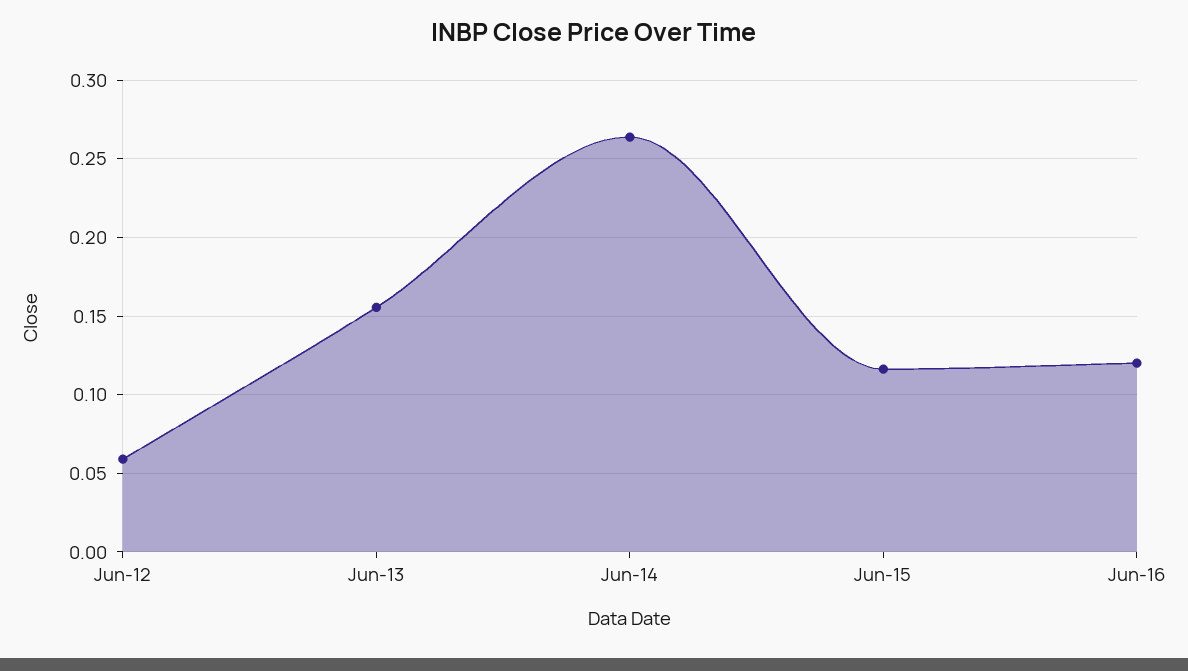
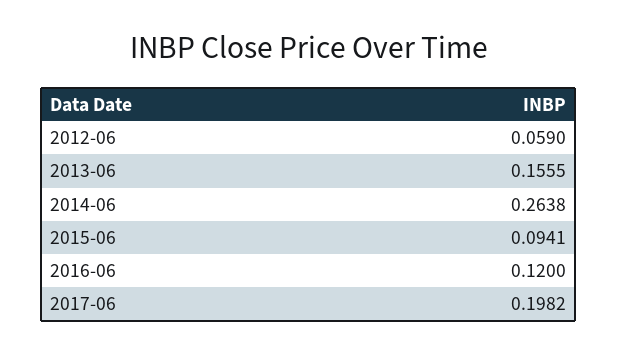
Jun-15: 0.115 -> 0.0941
2017-06: none -> 0.1982

